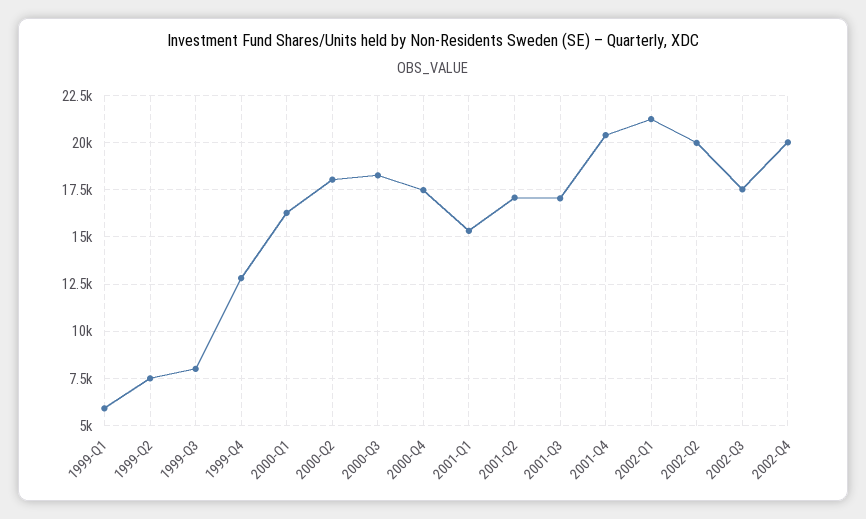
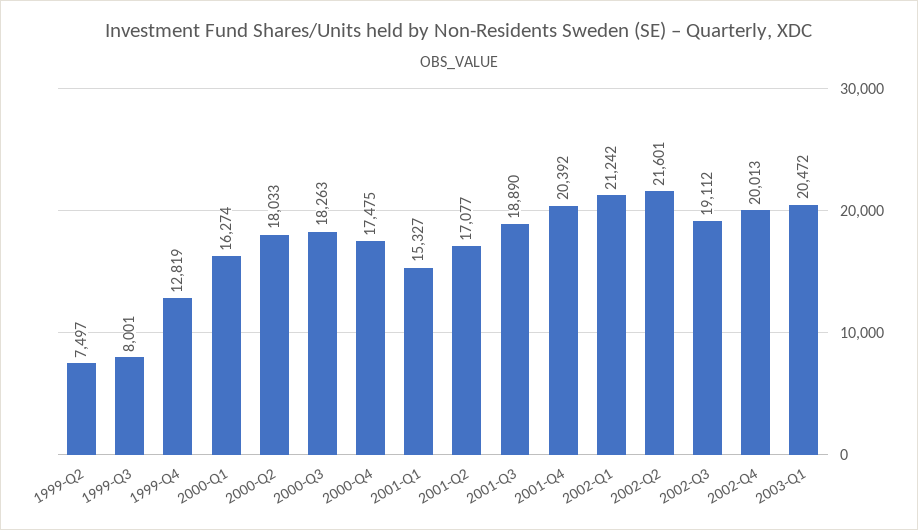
1999-Q1: 6000 -> none
2001-Q3: 17000 -> 18890
2002-Q2: 20000 -> 21601
2002-Q3: 17500 -> 19112
2003-Q1: none -> 20472

